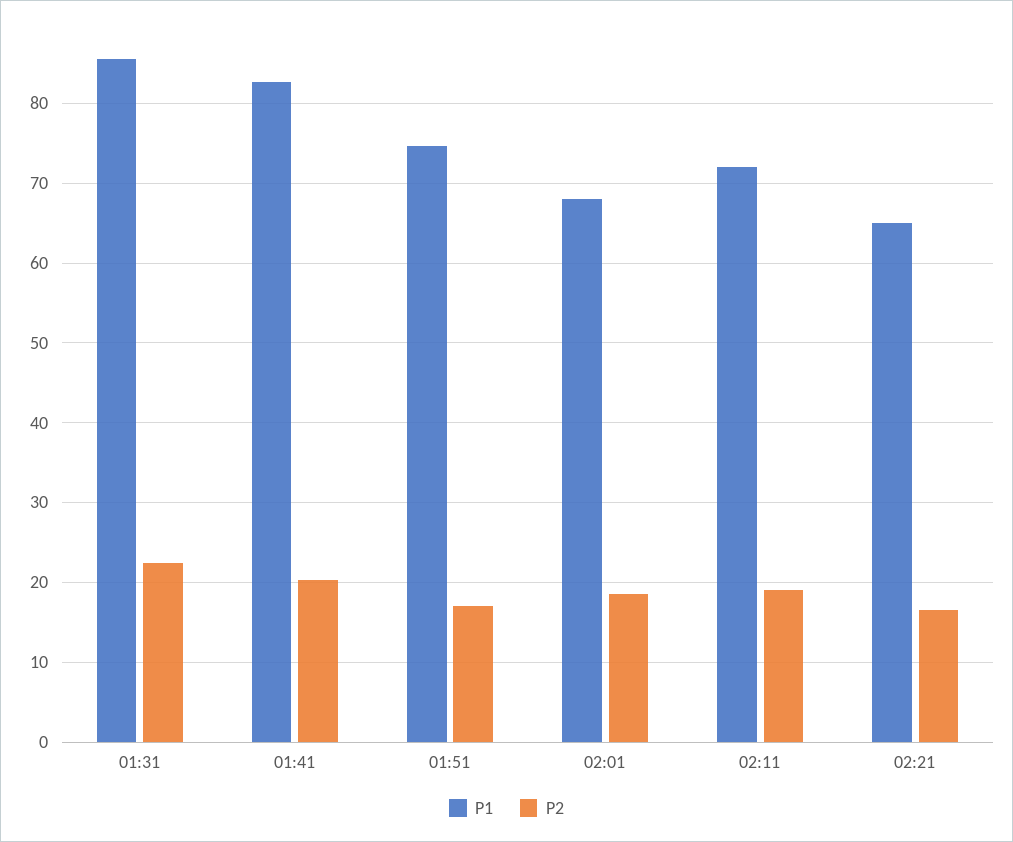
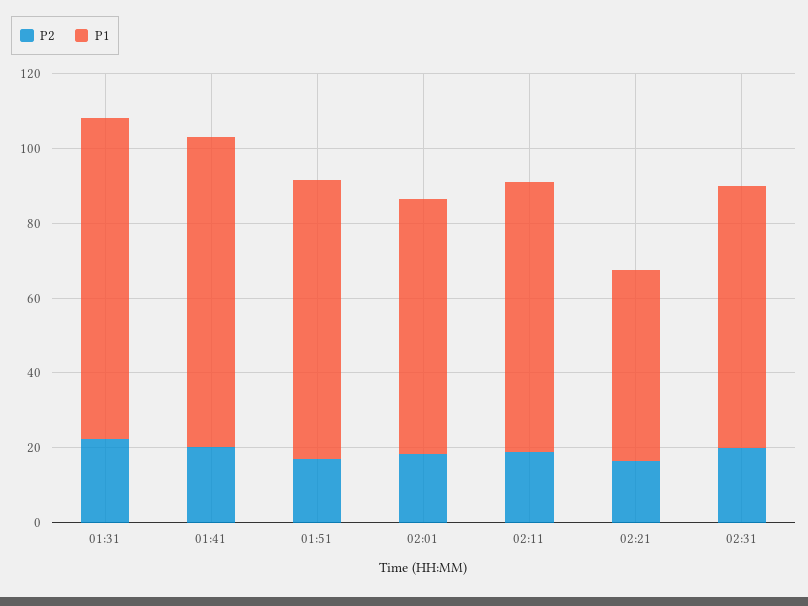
P1, 02:21: 65 -> 50
P2, 02:31: none -> 20
P1, 02:31: none -> 70

